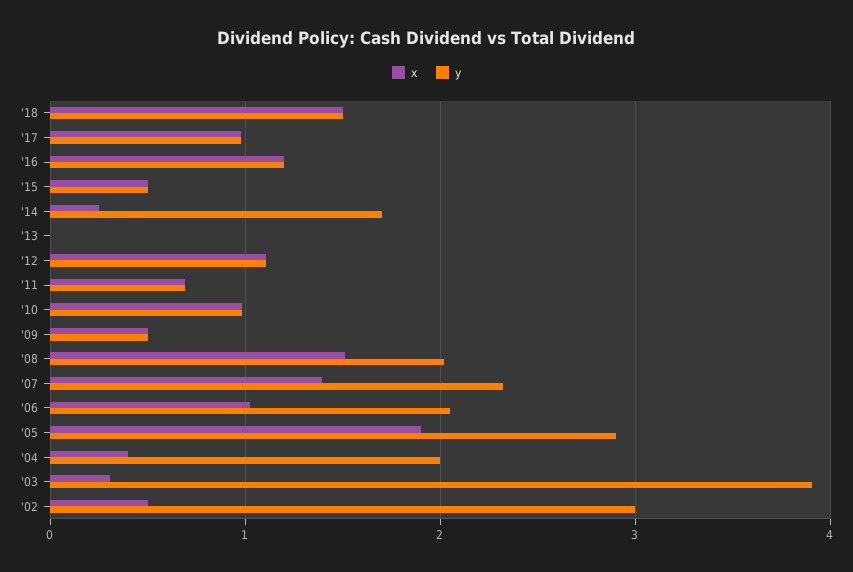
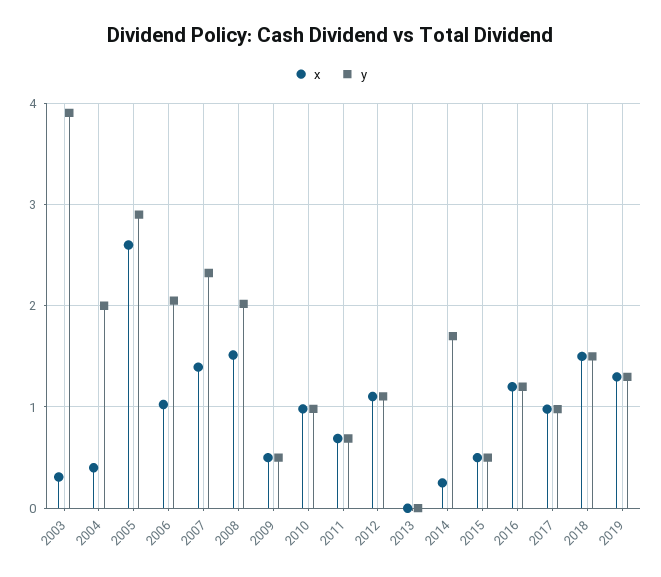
x, '05: 1.9 -> 2.6
x, '02: 0.5 -> none
y, '02: 3 -> none
x, 2019: none -> 1.3
y, 2019: none -> 1.3

